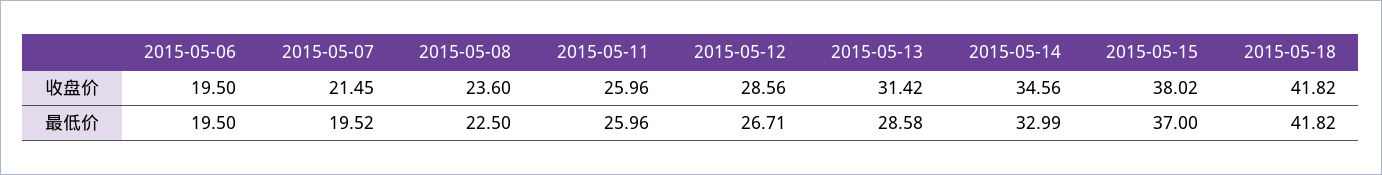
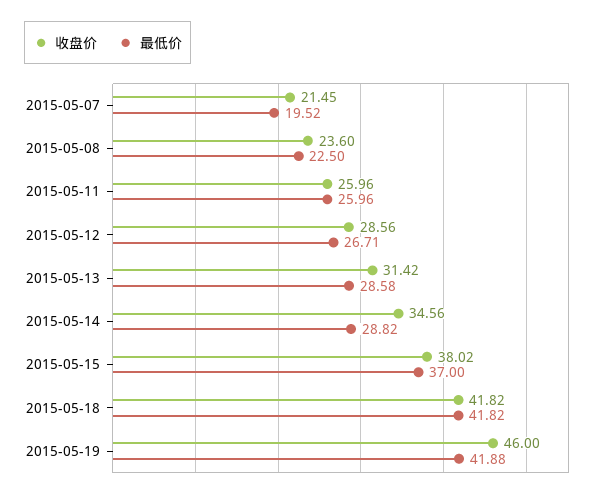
收盘价, 2015-05-06: 19.5 -> none
最低价, 2015-05-06: 19.5 -> none
最低价, 2015-05-14: 32.99 -> 28.82
收盘价, 2015-05-19: none -> 46
最低价, 2015-05-19: none -> 41.88

